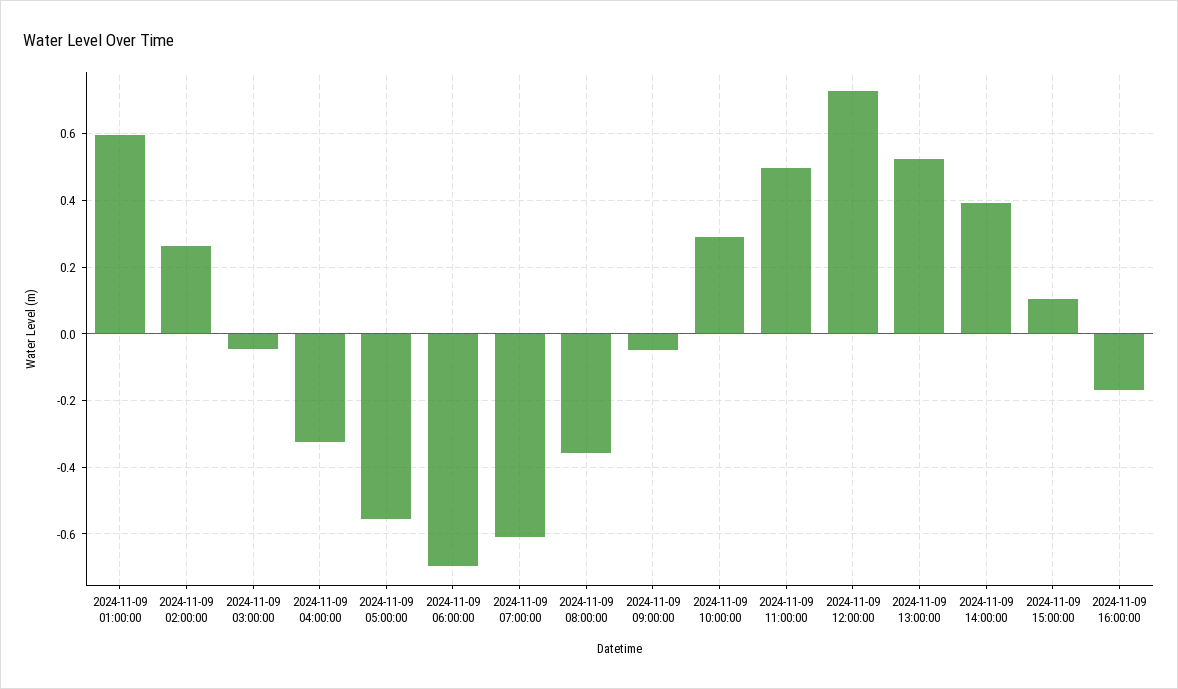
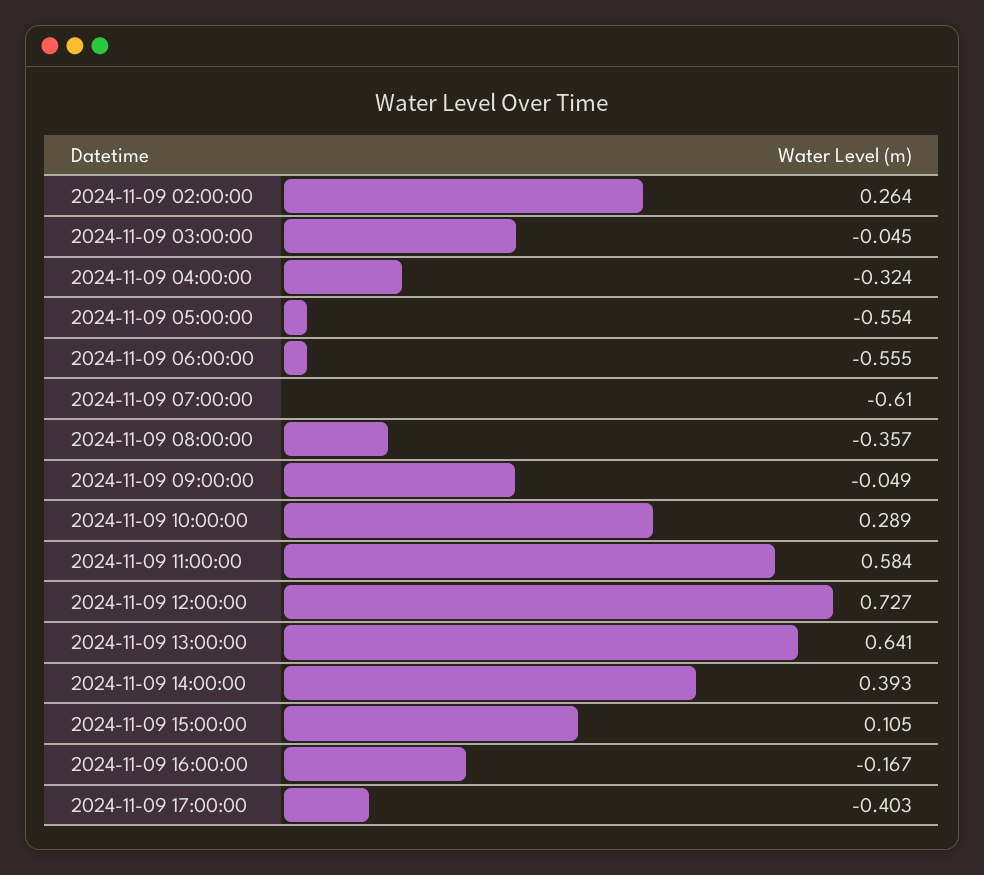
2024-11-09 01:00:00: 0.6 -> none
2024-11-09 06:00:00: -0.7 -> -0.555
2024-11-09 11:00:00: 0.5 -> 0.584
2024-11-09 13:00:00: 0.52 -> 0.641
2024-11-09 17:00:00: none -> -0.403

